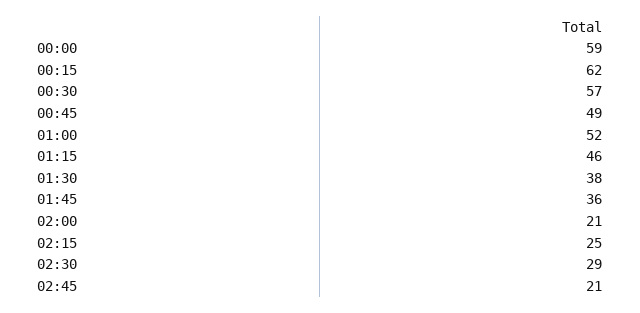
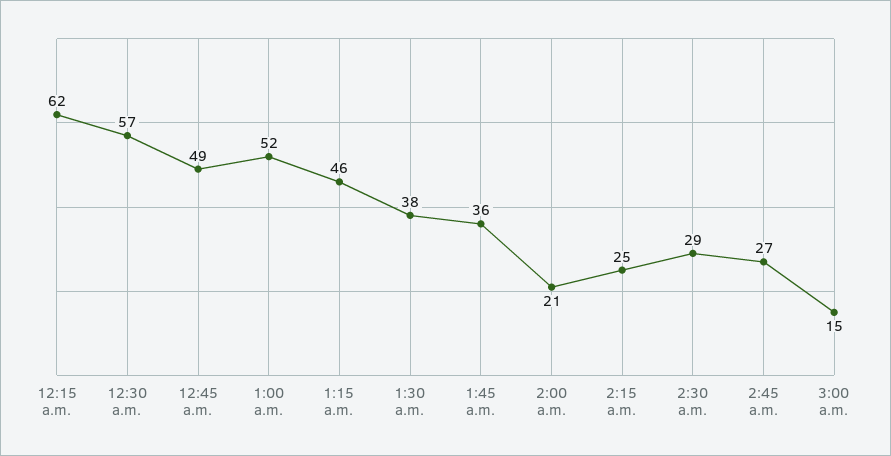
00:00: 59 -> none
02:45: 21 -> 27
3:00 a.m.: none -> 15

